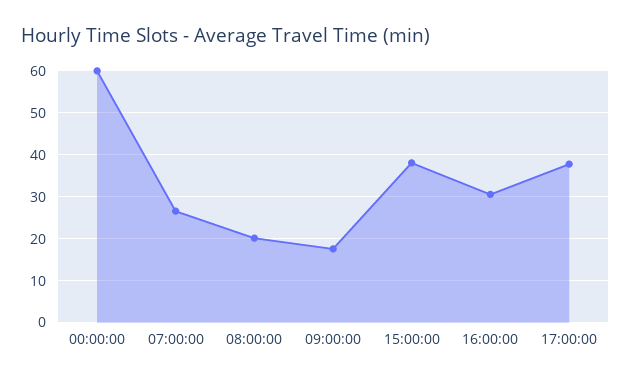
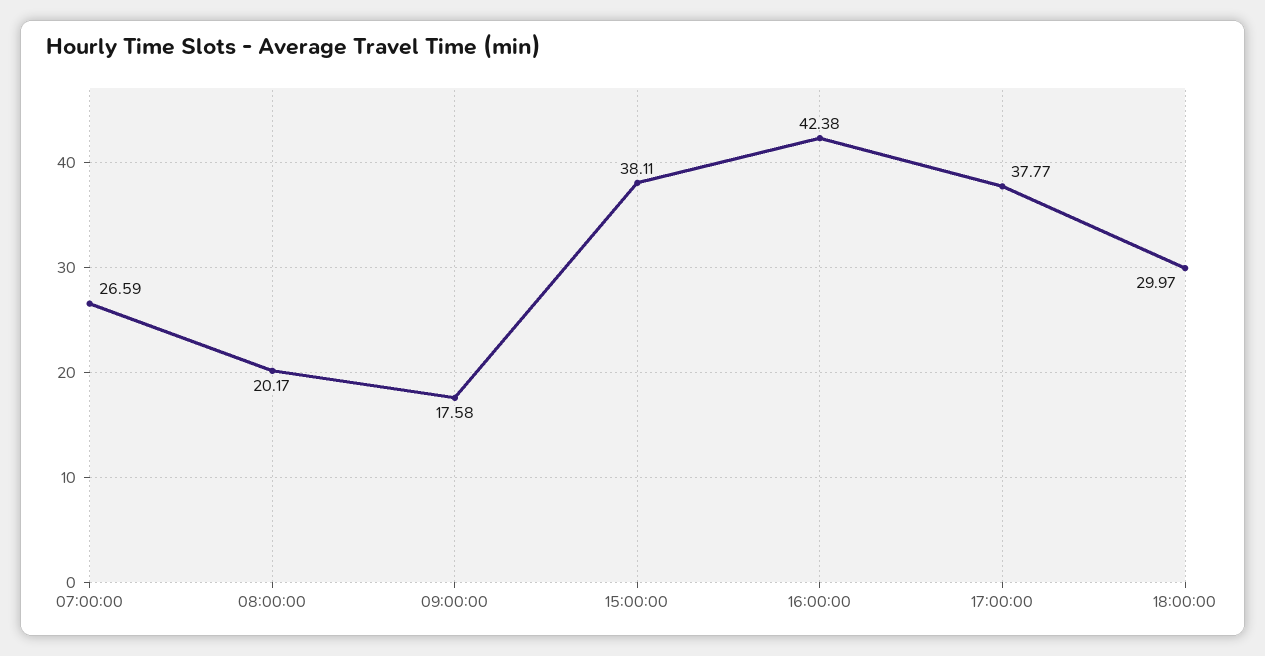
00:00:00: 60 -> none
16:00:00: 30 -> 42.38
18:00:00: none -> 29.97

